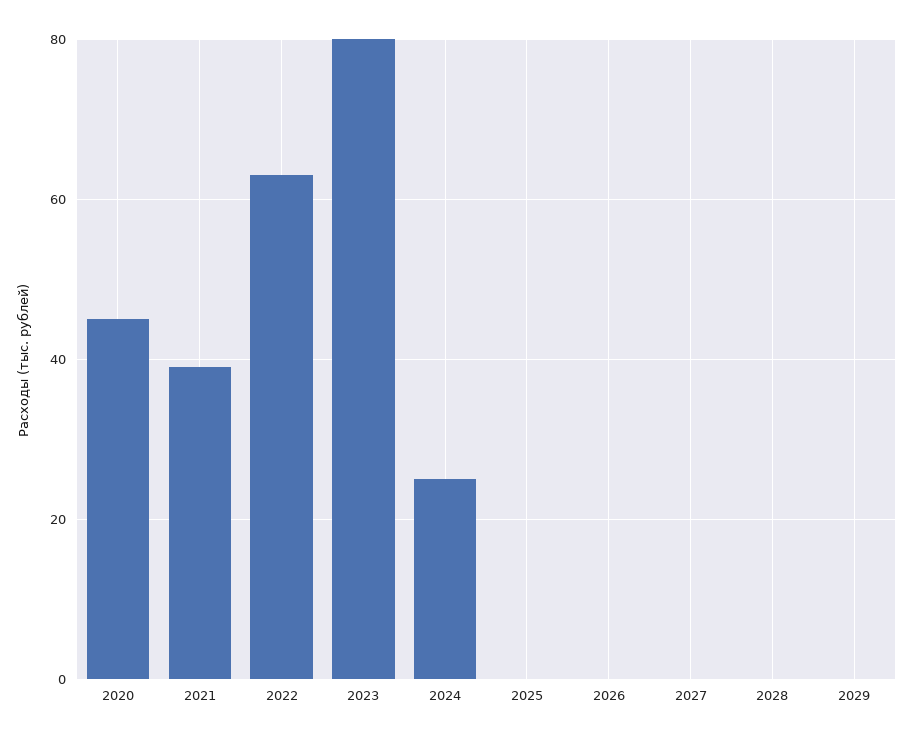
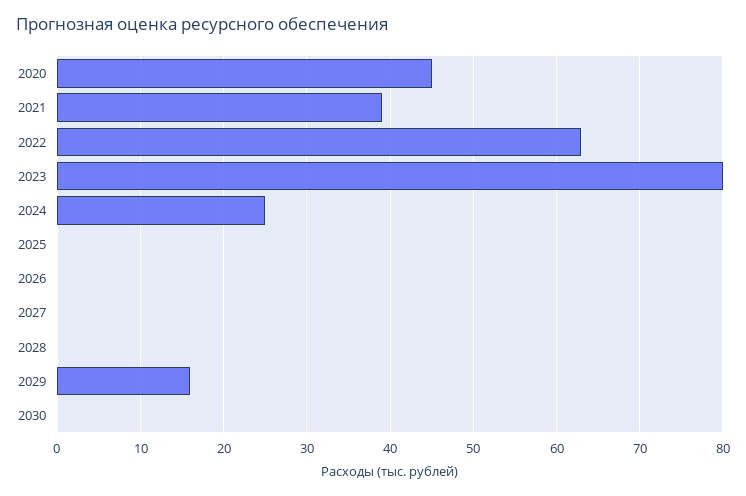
2029: 0 -> 16
2030: none -> 0

